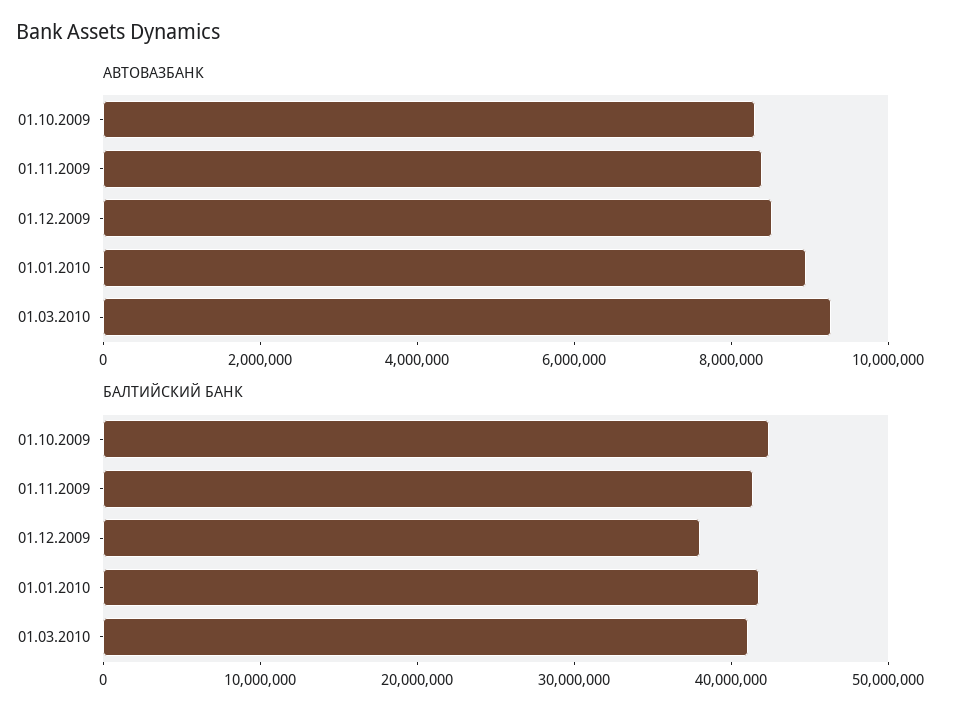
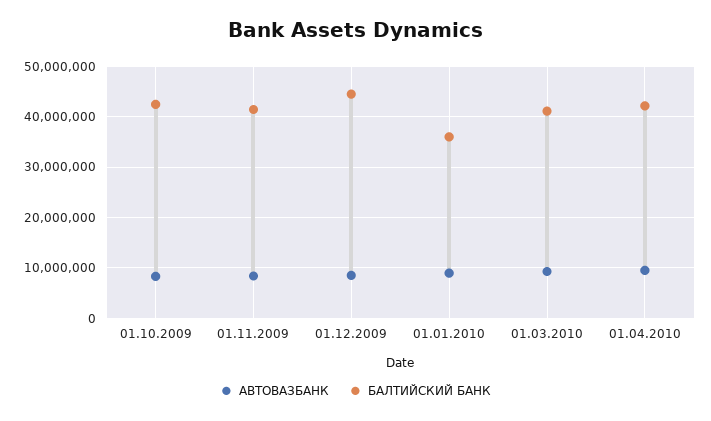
БАЛТИЙСКИЙ БАНК, 01.12.2009: 38000000 -> 44000000
БАЛТИЙСКИЙ БАНК, 01.01.2010: 42000000 -> 36000000
АВТОВАЗБАНК, 01.04.2010: none -> 10000000
БАЛТИЙСКИЙ БАНК, 01.04.2010: none -> 42000000

